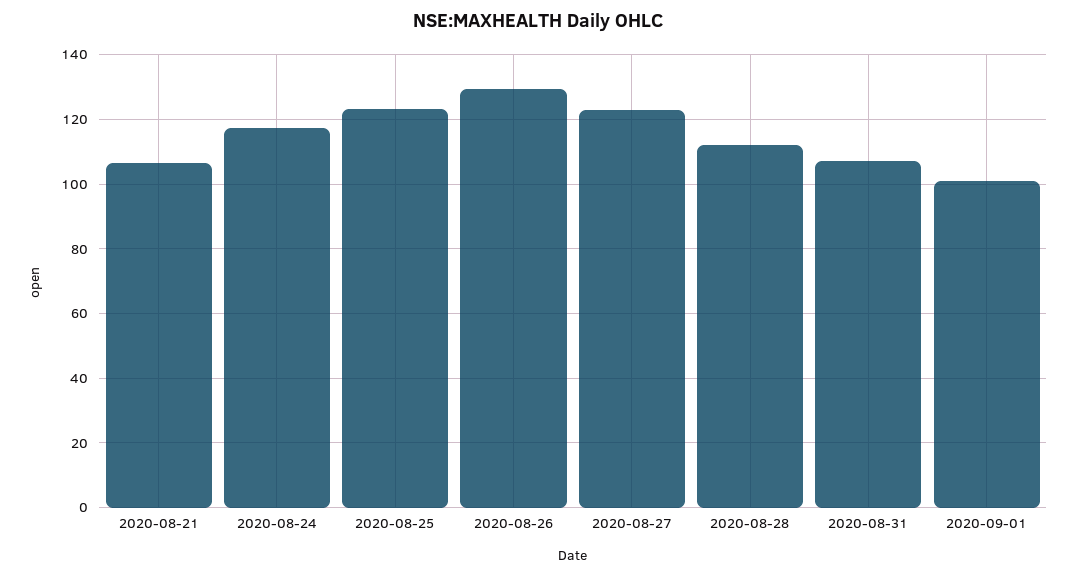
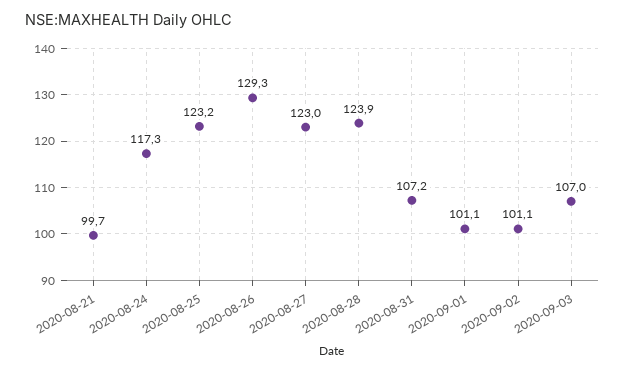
2020-08-21: 106 -> 99.7
2020-08-28: 112 -> 123.9
2020-09-02: none -> 101.1
2020-09-03: none -> 107

